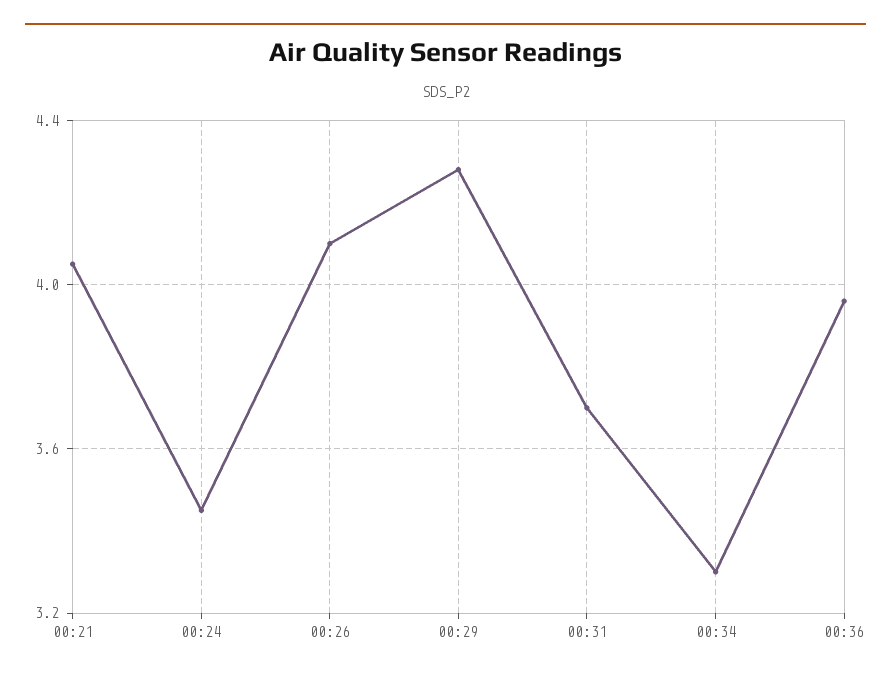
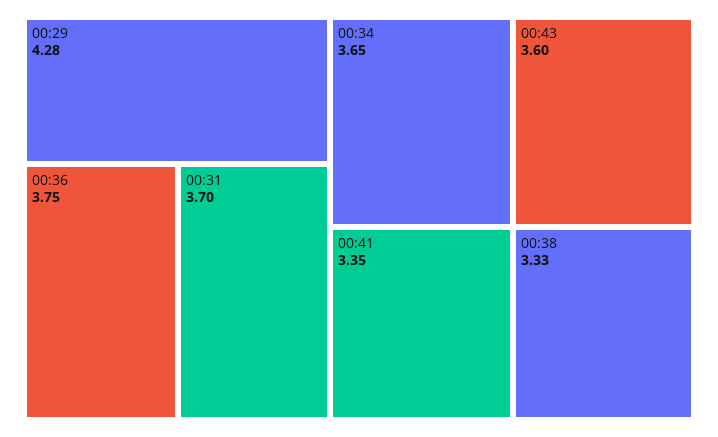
00:21: 4.05 -> none
00:24: 3.45 -> none
00:26: 4.1 -> none
00:34: 3.3 -> 3.65
00:36: 3.95 -> 3.75
00:43: none -> 3.6
00:41: none -> 3.35
00:38: none -> 3.33

